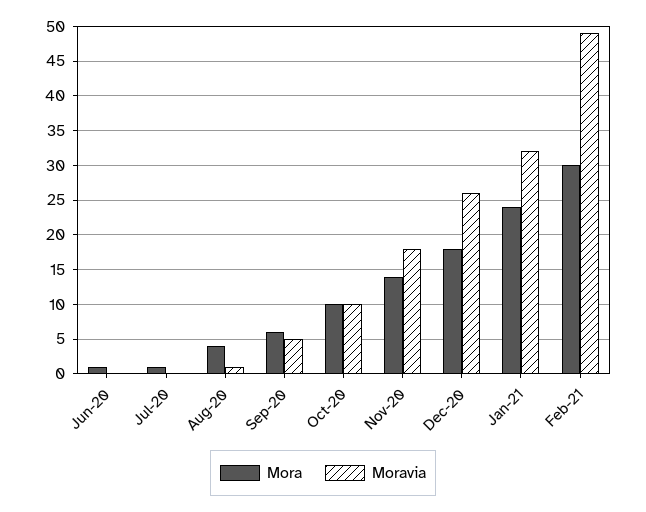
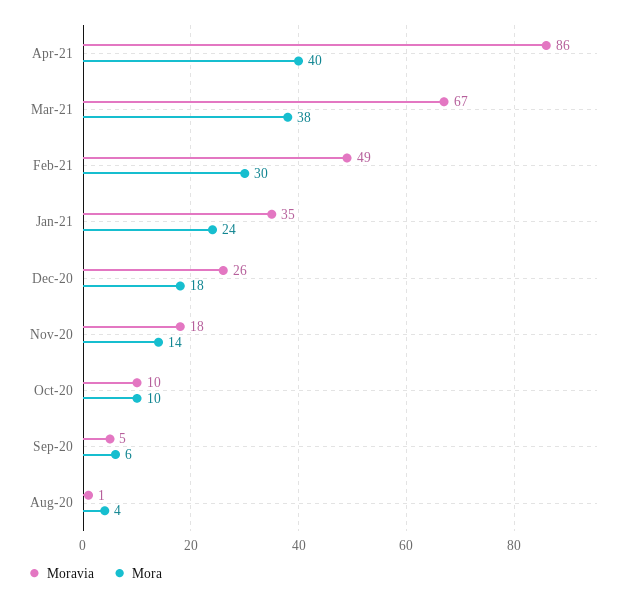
Mora, Jun-20: 1 -> none
Moravia, Jun-20: 0 -> none
Mora, Jul-20: 1 -> none
Moravia, Jul-20: 0 -> none
Moravia, Jan-21: 32 -> 35
Moravia, Apr-21: none -> 86
Mora, Apr-21: none -> 40
Moravia, Mar-21: none -> 67
Mora, Mar-21: none -> 38

